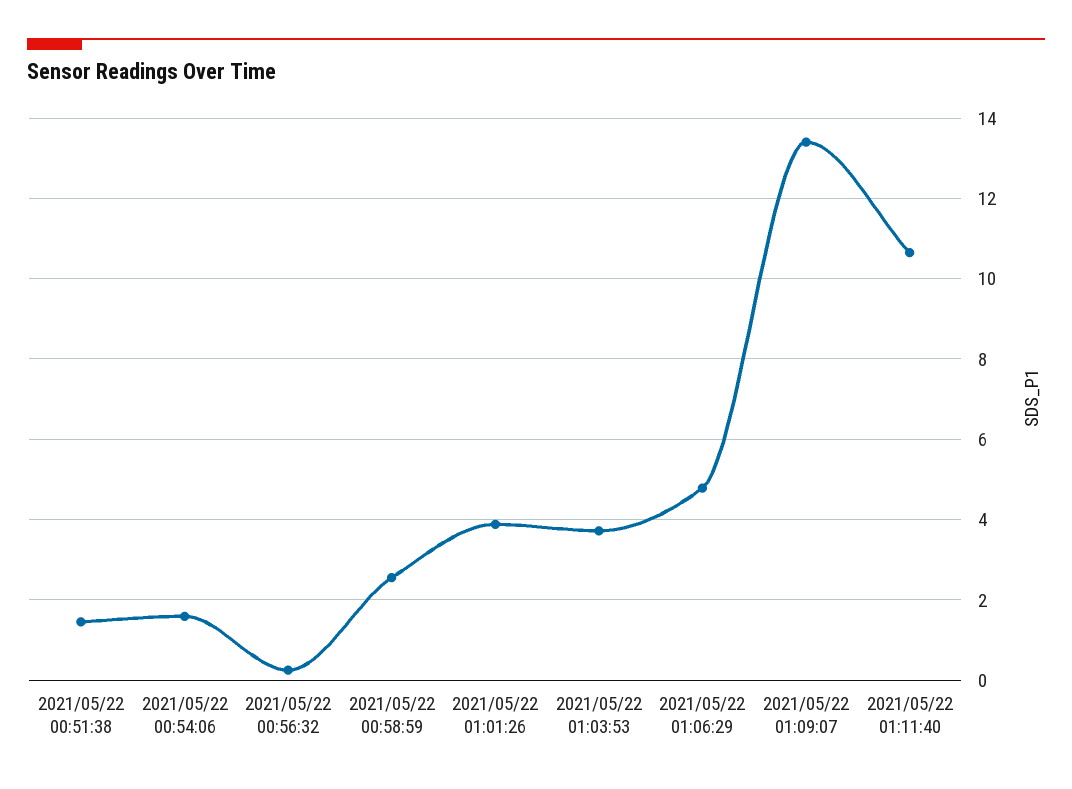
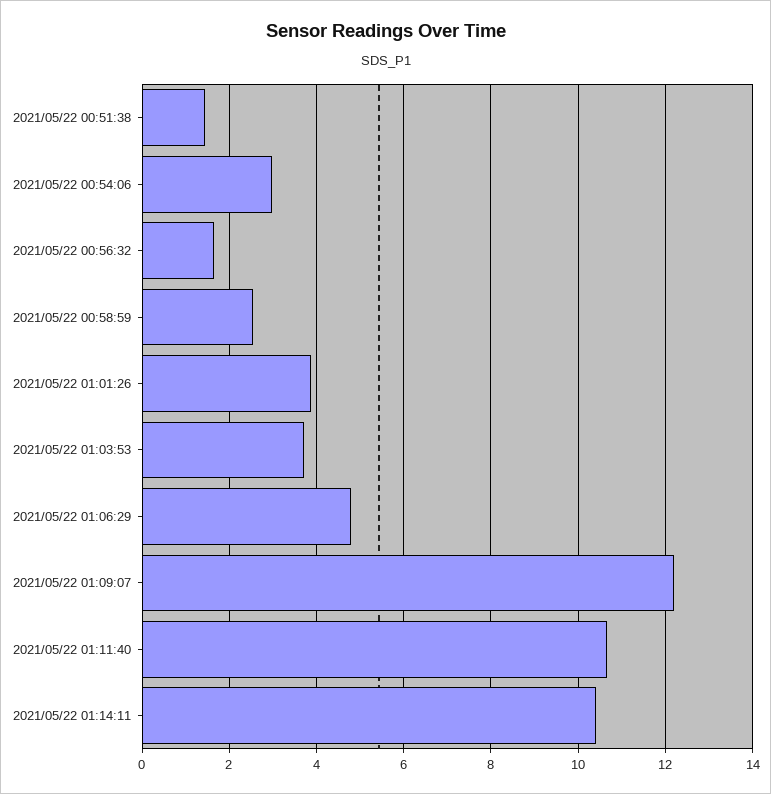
2021/05/22 00:54:06: 1.6 -> 3
2021/05/22 00:56:32: 0.2 -> 1.6
2021/05/22 01:09:07: 13.4 -> 12.2
2021/05/22 01:14:11: none -> 10.4

